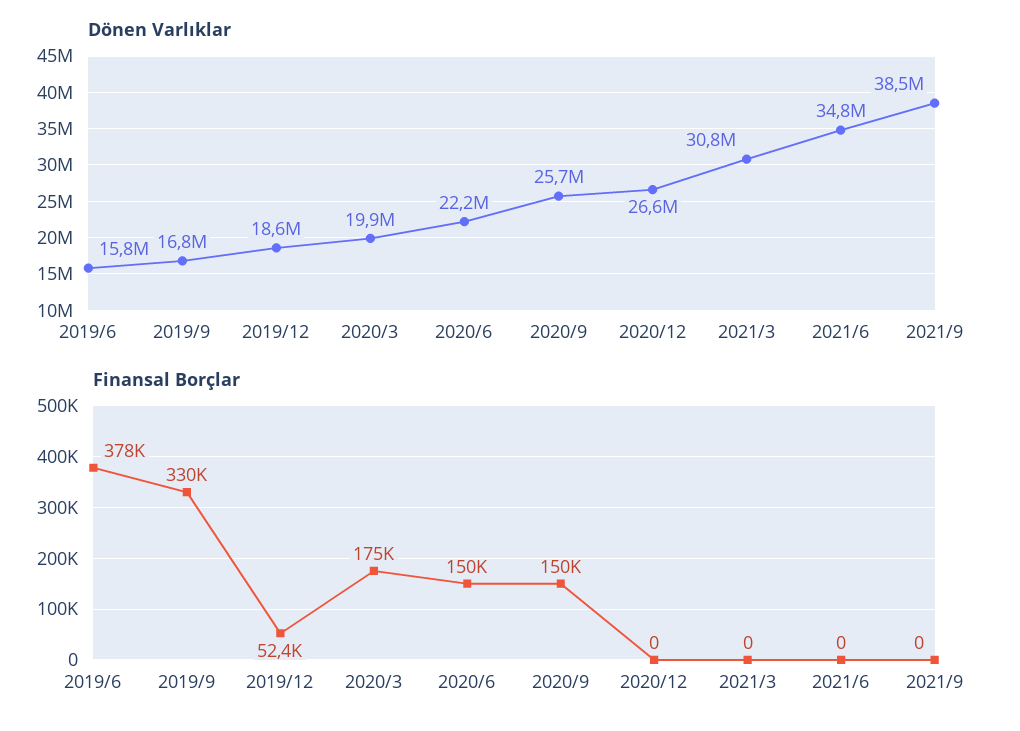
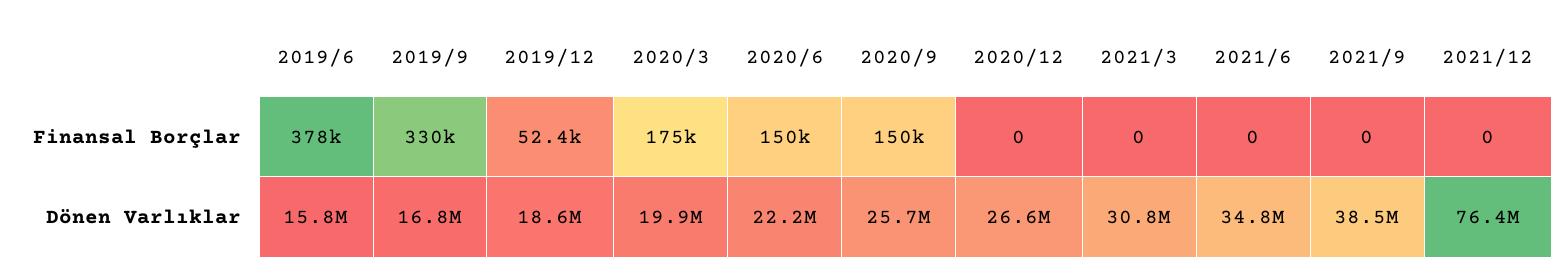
Finansal Borçlar, 2021/12: none -> 0
Dönen Varlıklar, 2021/12: none -> 76400000

